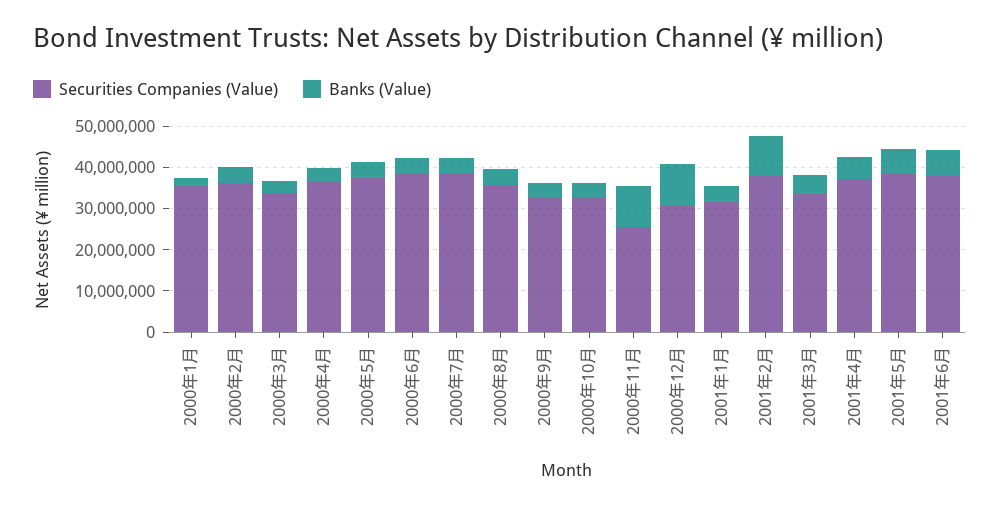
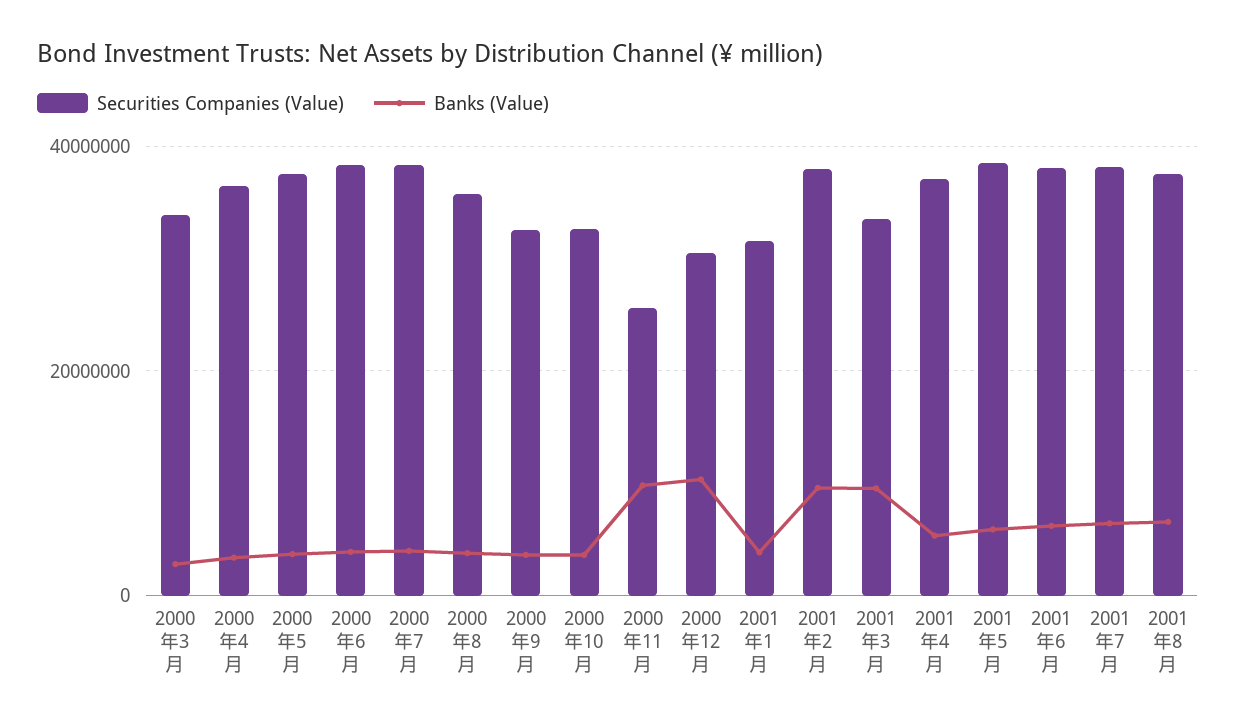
Securities Companies (Value), 2000年1月: 36000000 -> none
Banks (Value), 2000年1月: 2000000 -> none
Securities Companies (Value), 2000年2月: 36000000 -> none
Banks (Value), 2000年2月: 4000000 -> none
Banks (Value), 2001年3月: 4000000 -> 10000000
Securities Companies (Value), 2001年7月: none -> 38000000
Banks (Value), 2001年7月: none -> 6000000
Securities Companies (Value), 2001年8月: none -> 38000000
Banks (Value), 2001年8月: none -> 6000000

